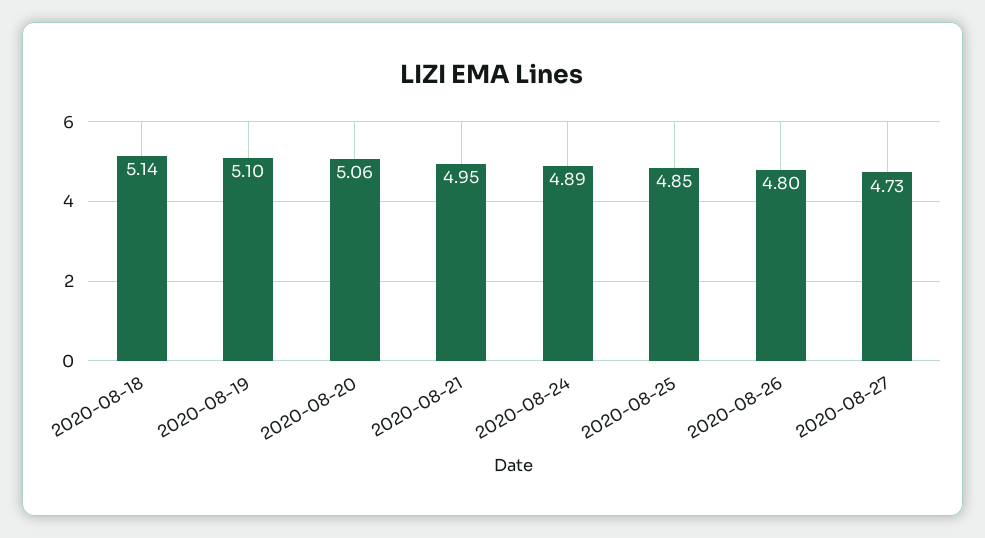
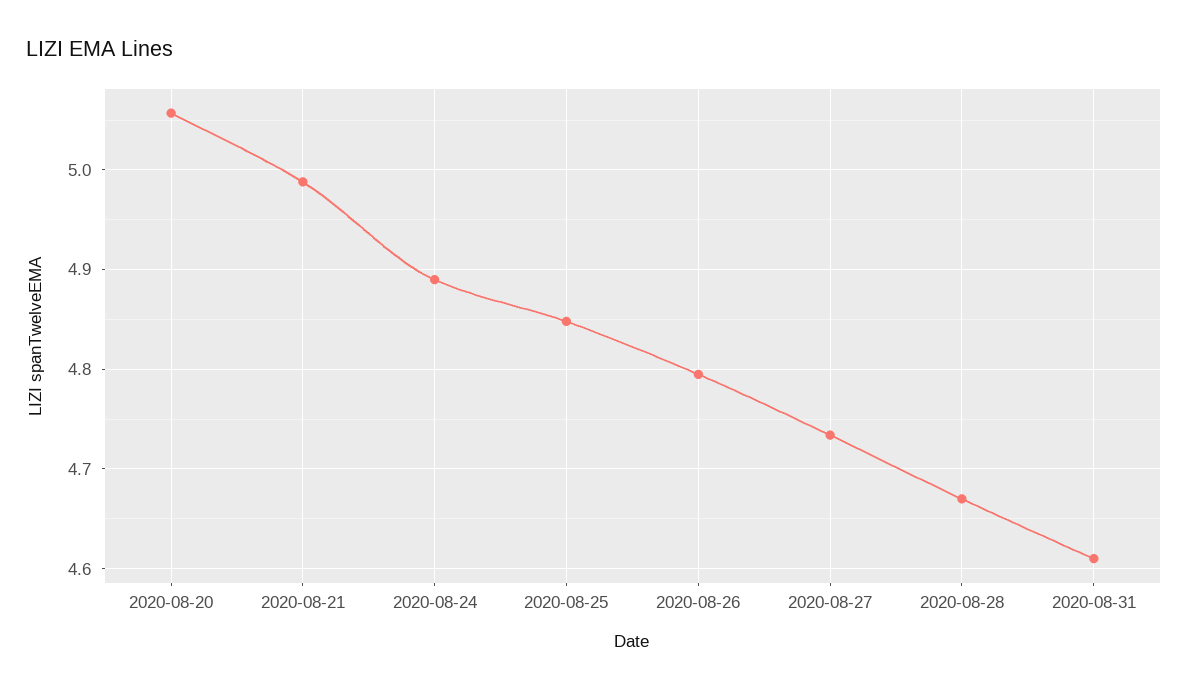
2020-08-18: 5.14 -> none
2020-08-19: 5.1 -> none
2020-08-21: 4.95 -> 4.99
2020-08-28: none -> 4.67
2020-08-31: none -> 4.61

